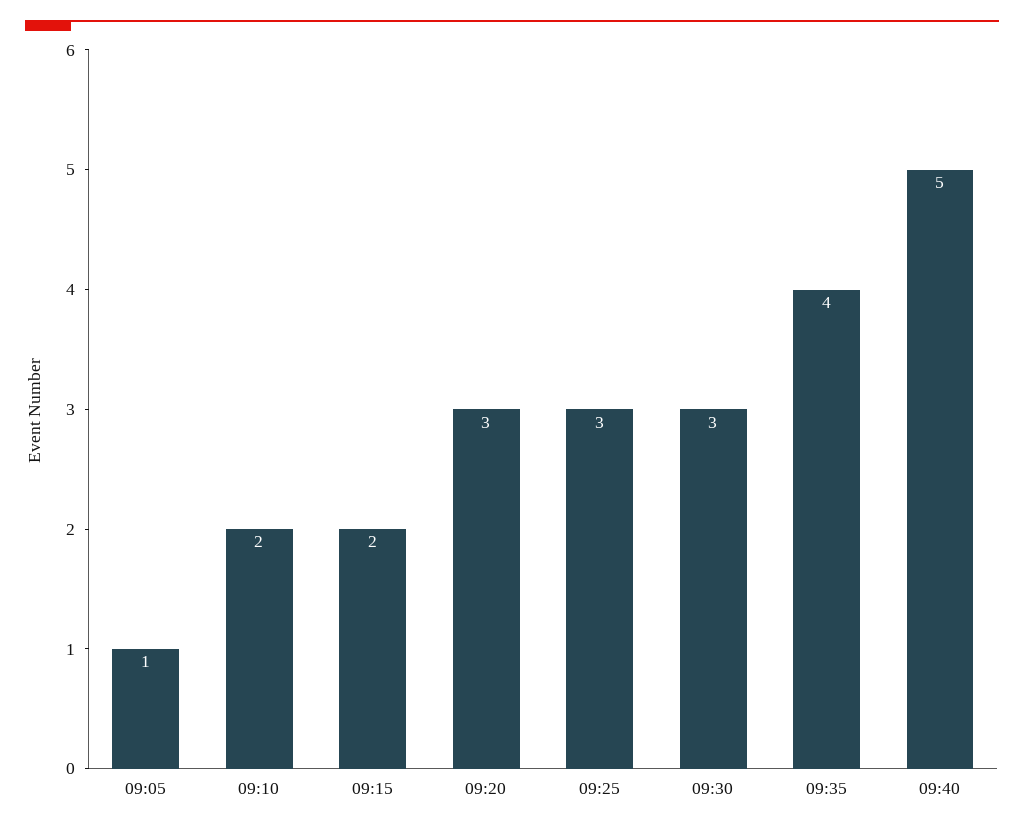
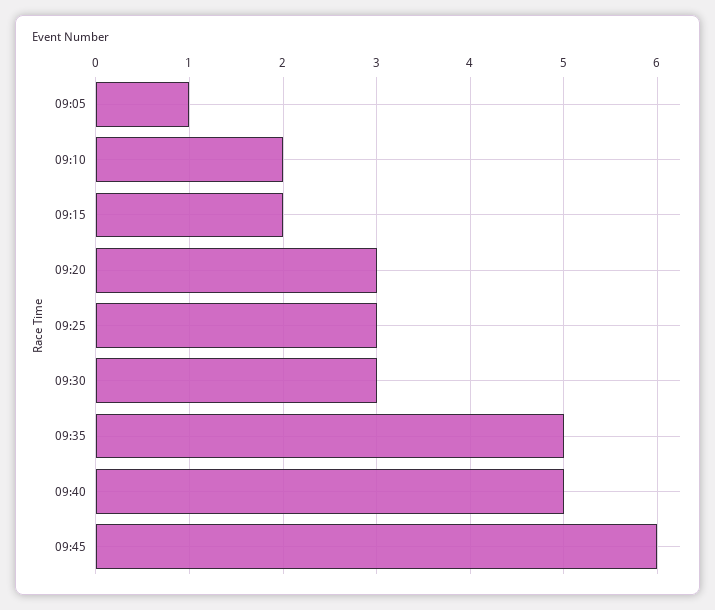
09:35: 4 -> 5
09:45: none -> 6

